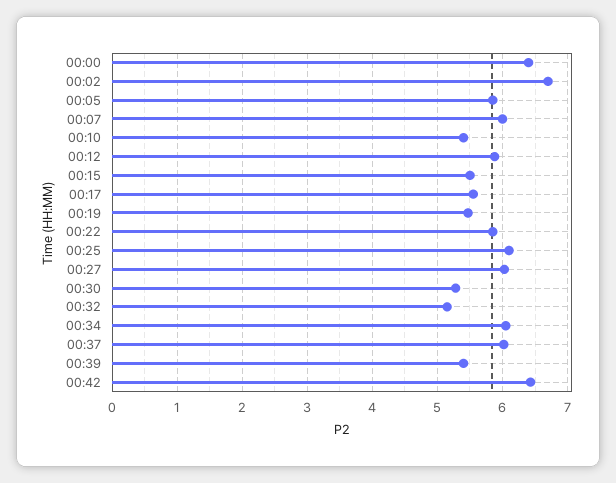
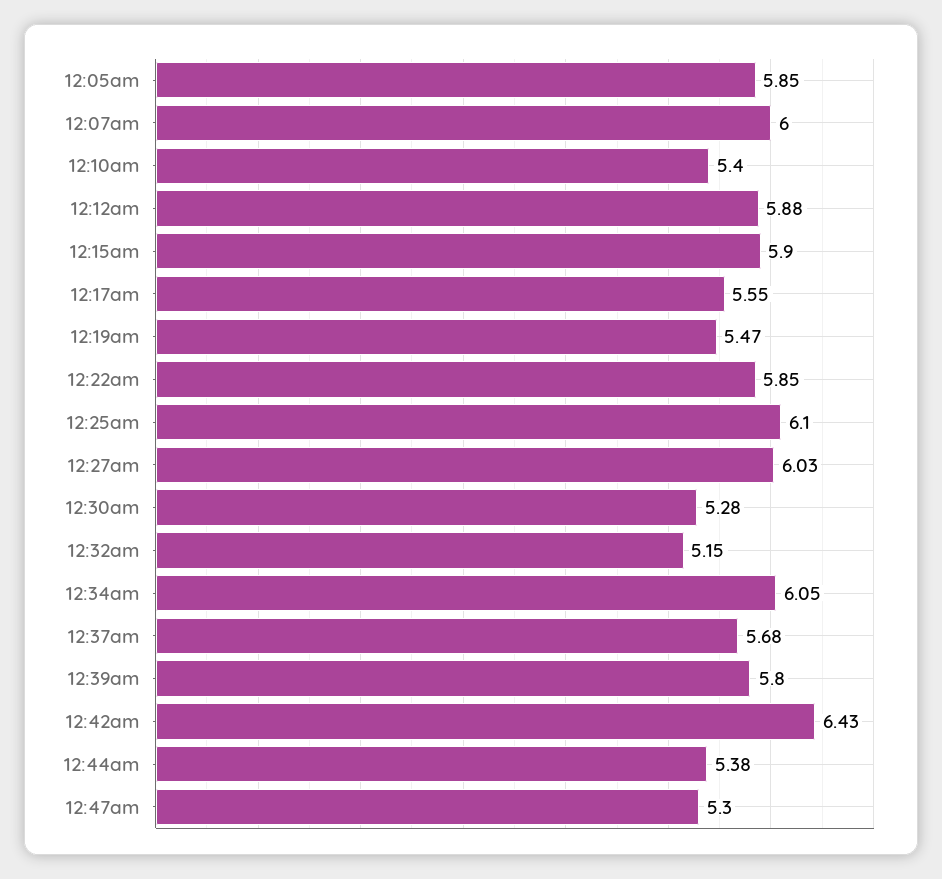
00:00: 6.4 -> none
00:02: 6.7 -> none
00:15: 5.5 -> 5.9
00:37: 6 -> 5.68
00:39: 5.4 -> 5.8
12:44am: none -> 5.38
12:47am: none -> 5.3

